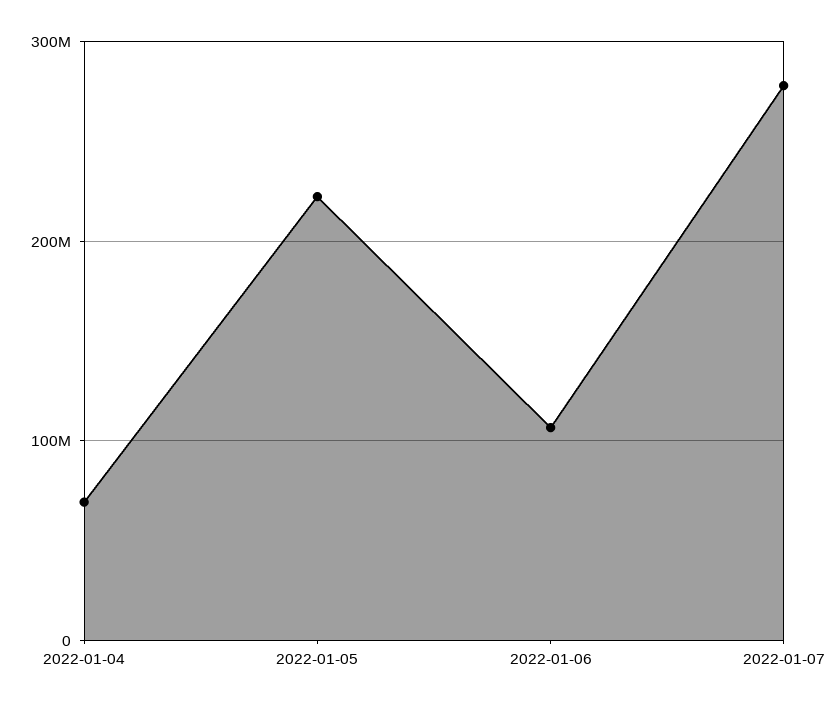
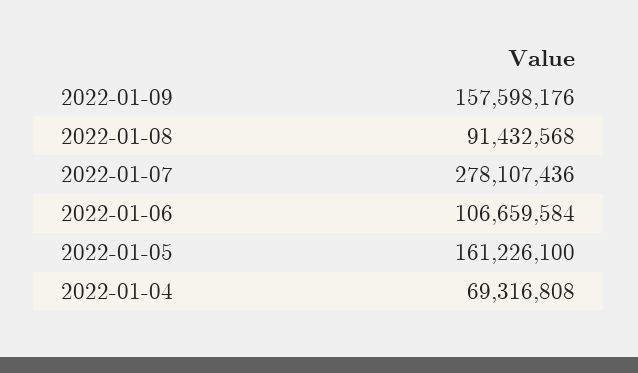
2022-01-05: 220000000 -> 161226100
2022-01-09: none -> 157598176
2022-01-08: none -> 91432568

